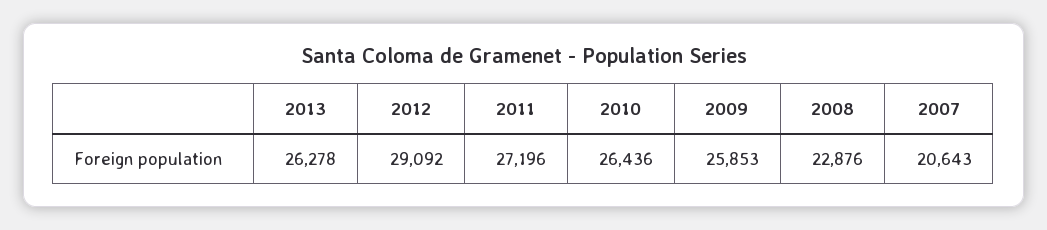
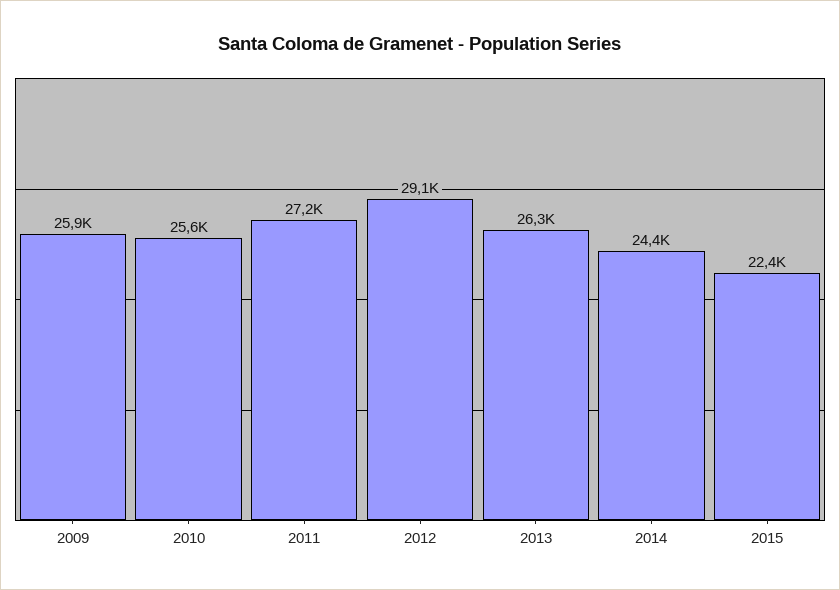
2010: 26436 -> 25600
2008: 22876 -> none
2007: 20643 -> none
2014: none -> 24400
2015: none -> 22400

